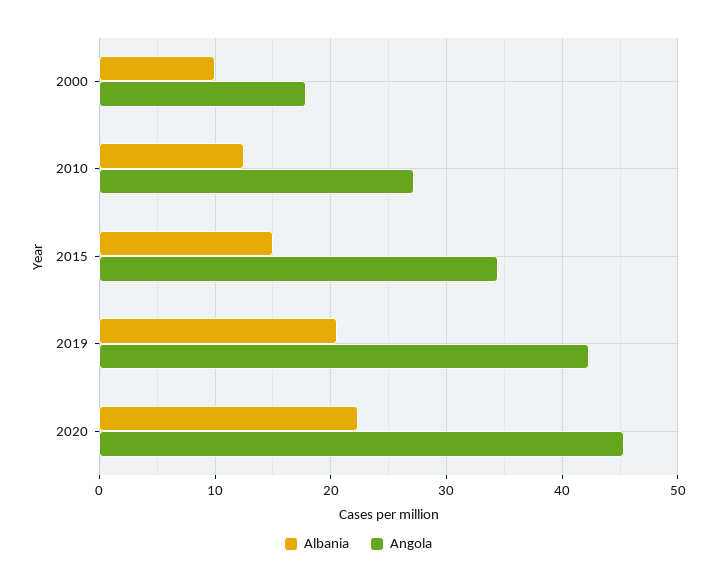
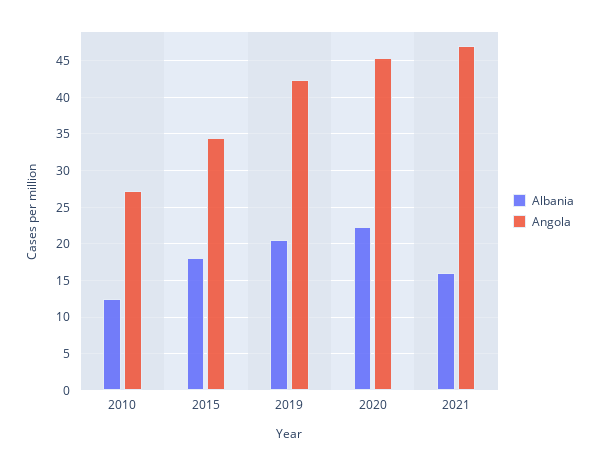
Albania, 2000: 10 -> none
Angola, 2000: 18 -> none
Albania, 2015: 15 -> 18
Albania, 2021: none -> 16
Angola, 2021: none -> 47

